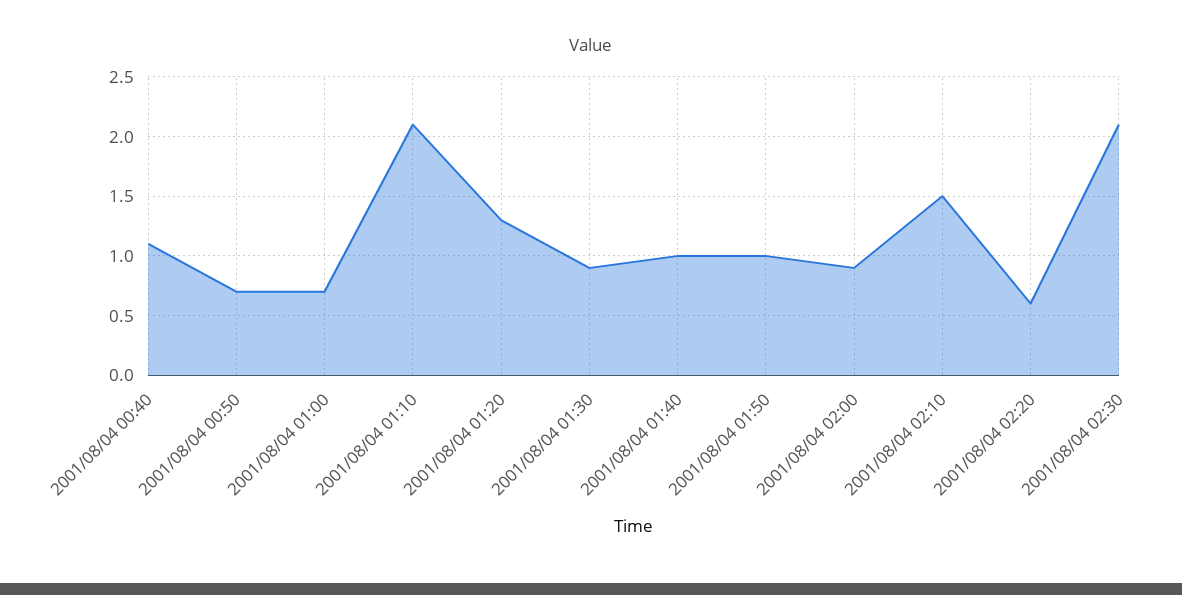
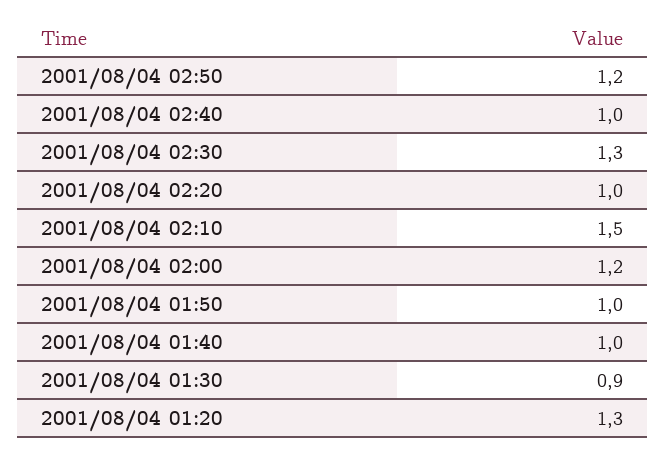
2001/08/04 00:40: 1.1 -> none
2001/08/04 00:50: 0.7 -> none
2001/08/04 01:00: 0.7 -> none
2001/08/04 01:10: 2.1 -> none
2001/08/04 02:00: 0.9 -> 1.2
2001/08/04 02:20: 0.6 -> 1
2001/08/04 02:30: 2.1 -> 1.3
2001/08/04 02:50: none -> 1.2
2001/08/04 02:40: none -> 1

